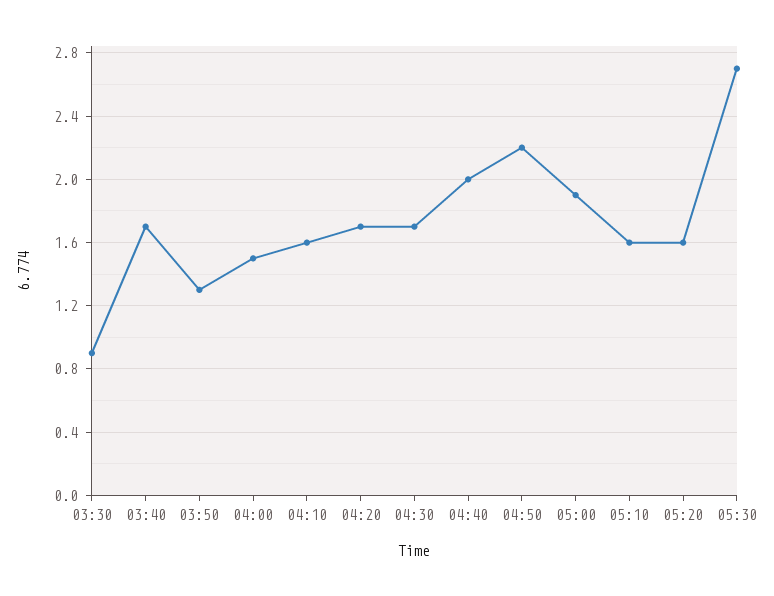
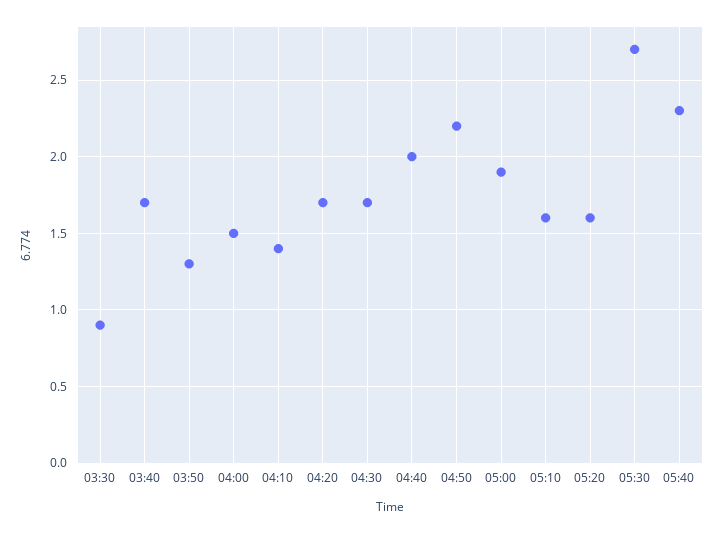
04:10: 1.6 -> 1.4
05:40: none -> 2.3

